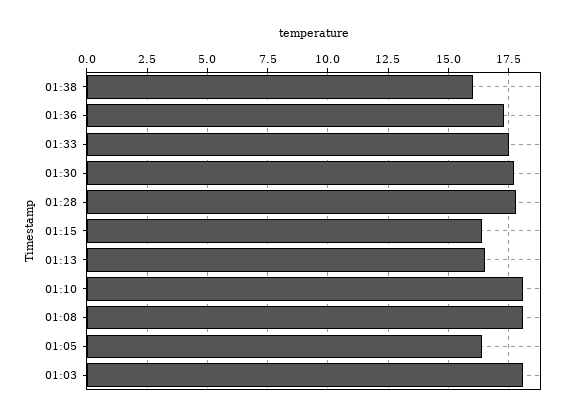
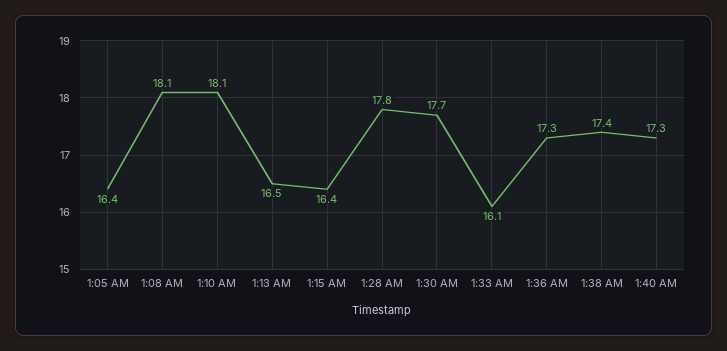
01:38: 16 -> 17.4
01:33: 17.5 -> 16.1
01:03: 18 -> none
1:40 AM: none -> 17.3

